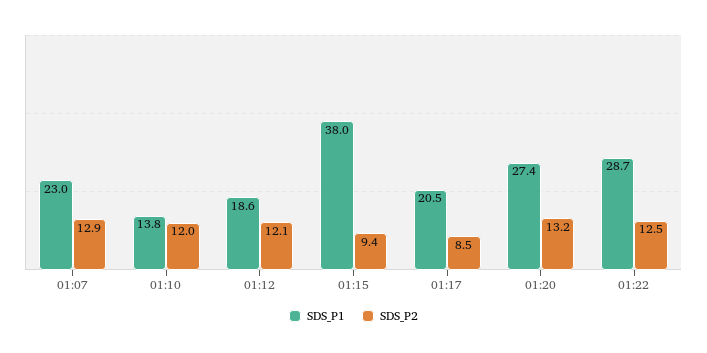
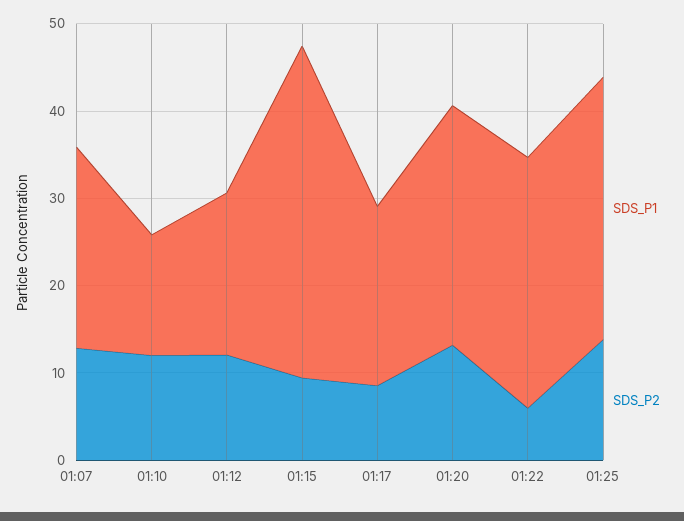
SDS_P2, 01:22: 12.5 -> 6
SDS_P1, 01:25: none -> 30
SDS_P2, 01:25: none -> 14

